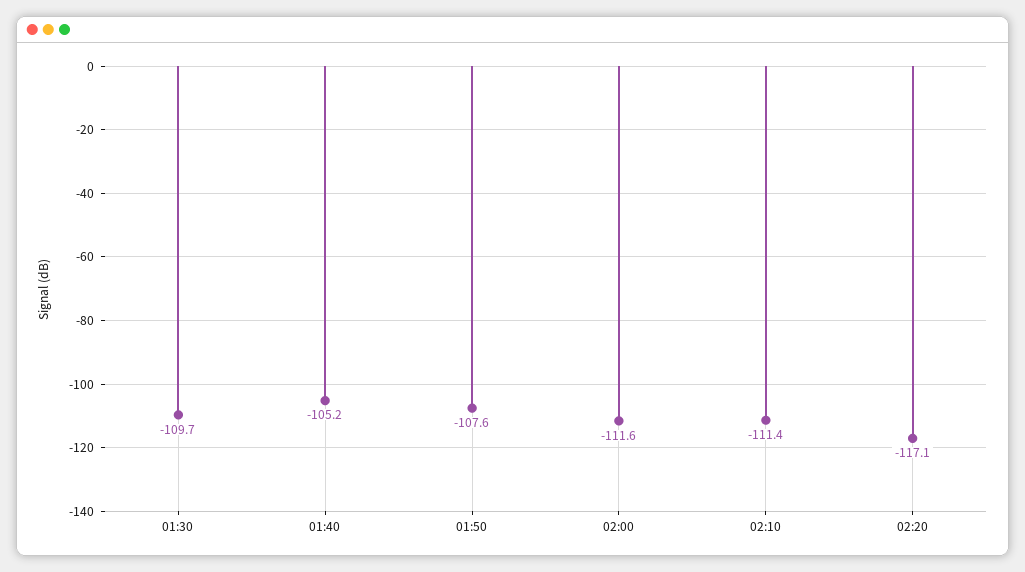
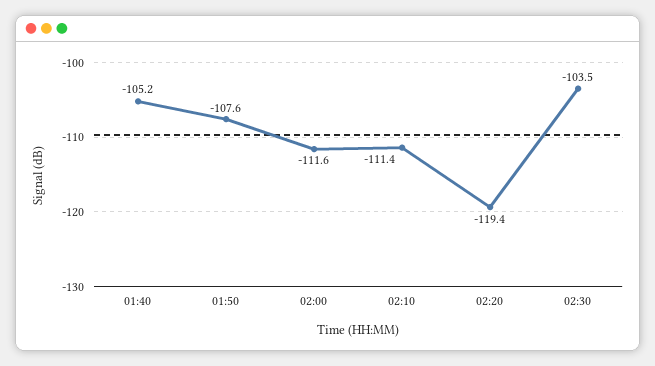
01:30: -109.7 -> none
02:20: -117.1 -> -119.4
02:30: none -> -103.5

